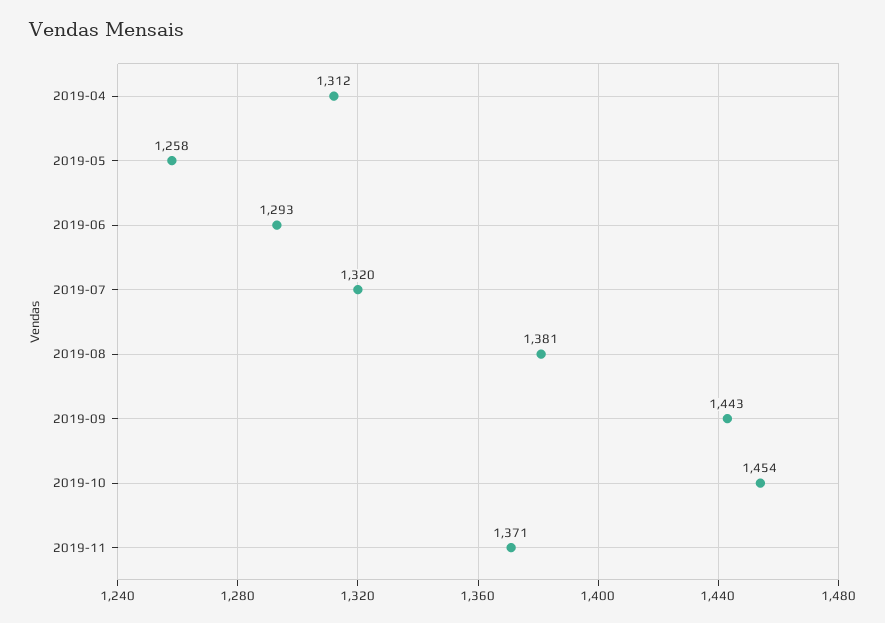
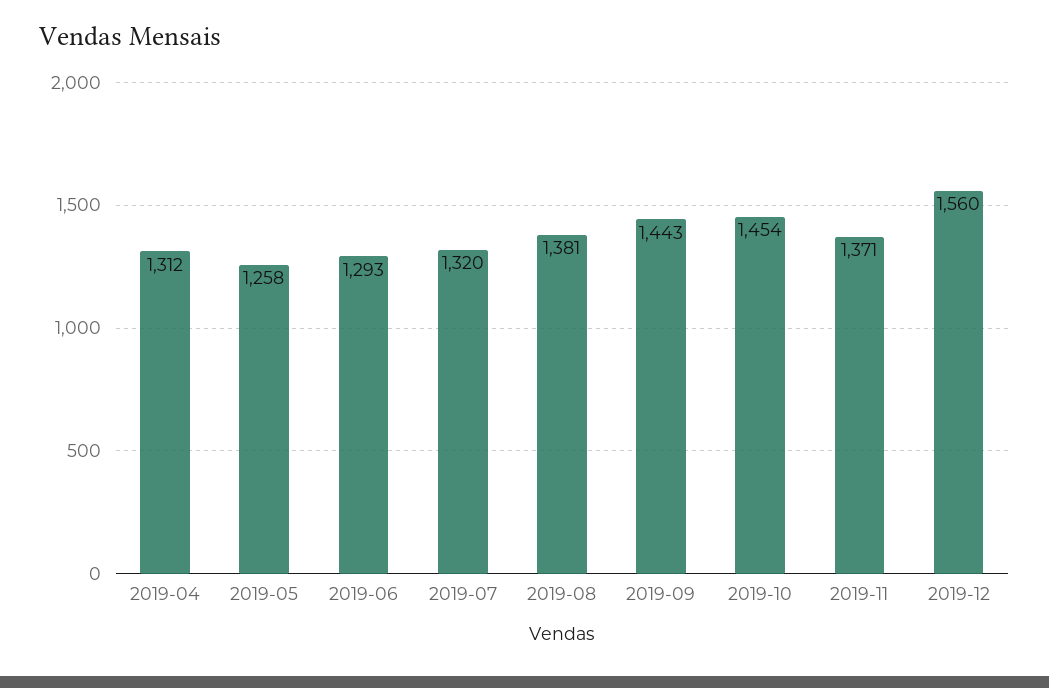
2019-12: none -> 1560

